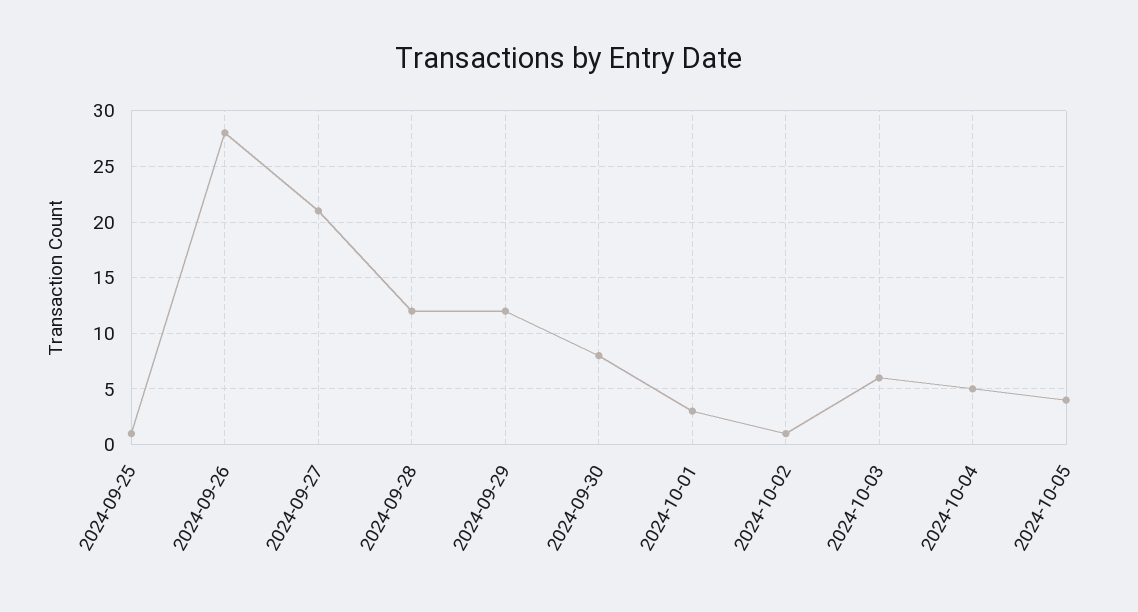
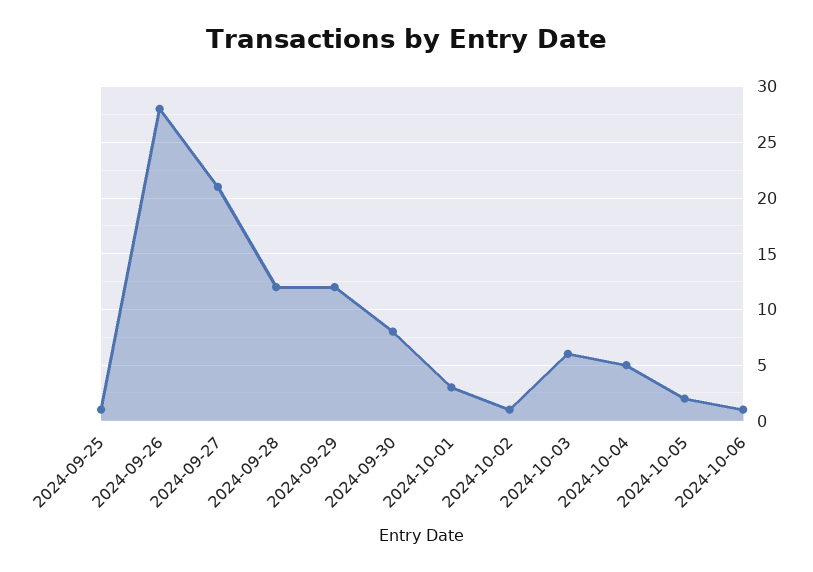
2024-10-05: 4 -> 2
2024-10-06: none -> 1

